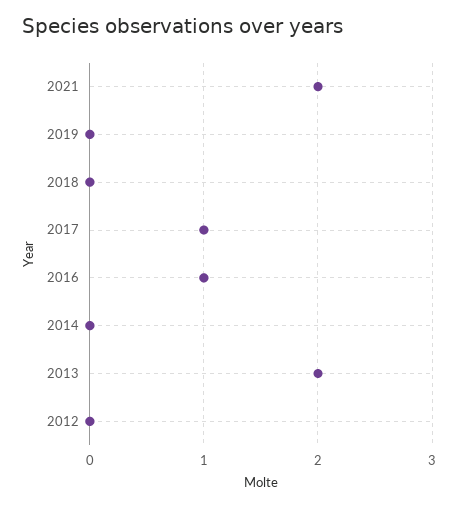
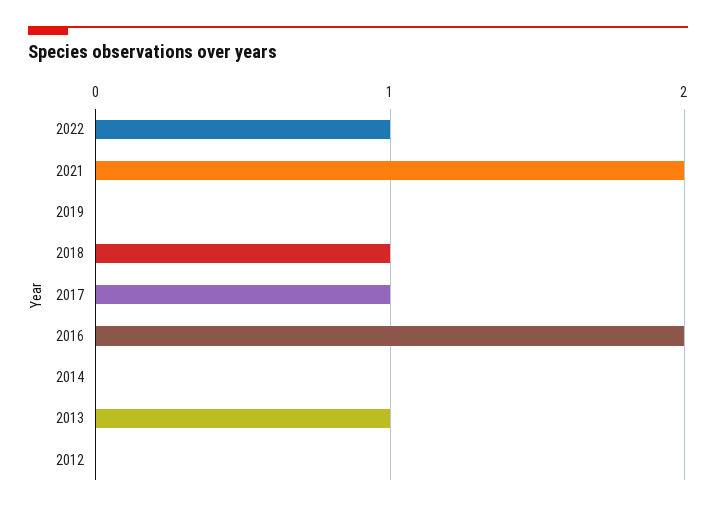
2018: 0 -> 1
2016: 1 -> 2
2013: 2 -> 1
2022: none -> 1

